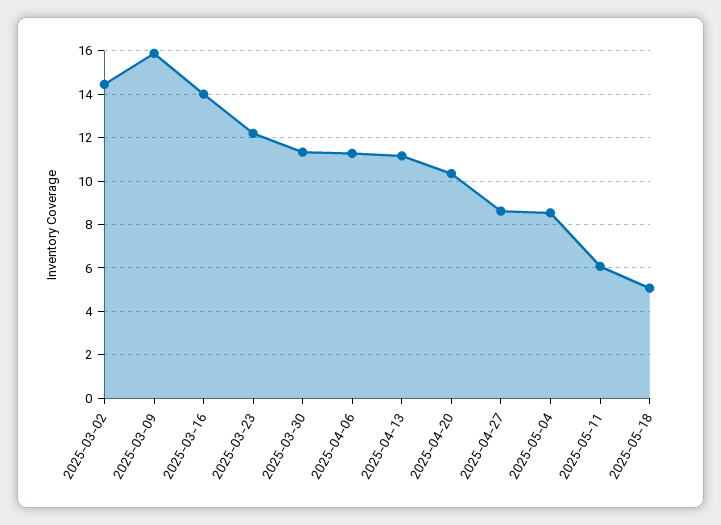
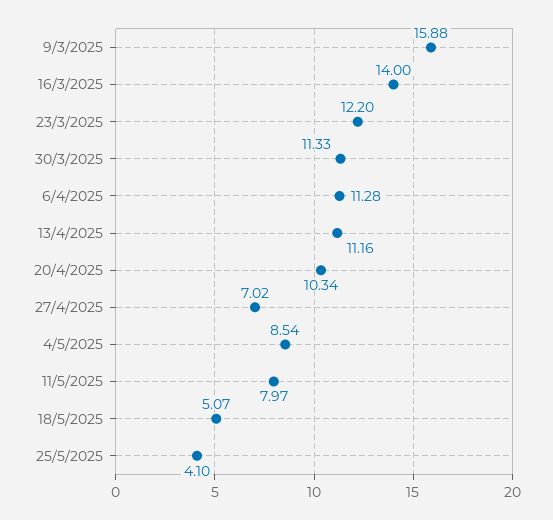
2025-03-02: 14.5 -> none
2025-04-27: 8.5 -> 7.02
2025-05-11: 6 -> 7.97
25/5/2025: none -> 4.1

